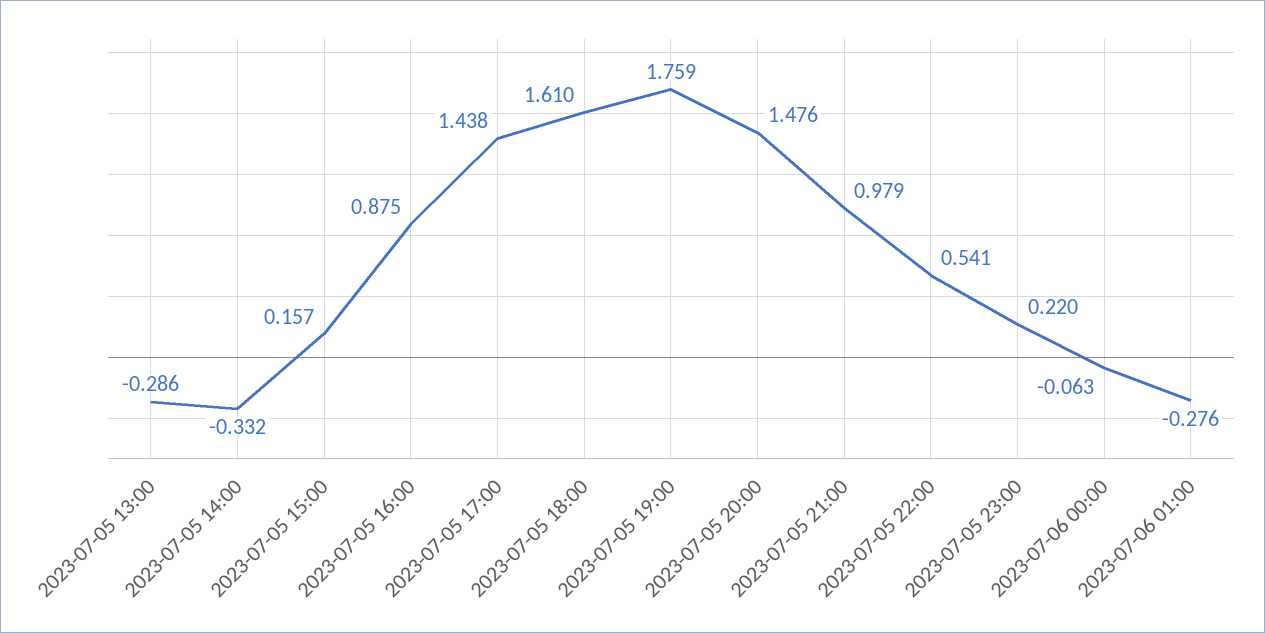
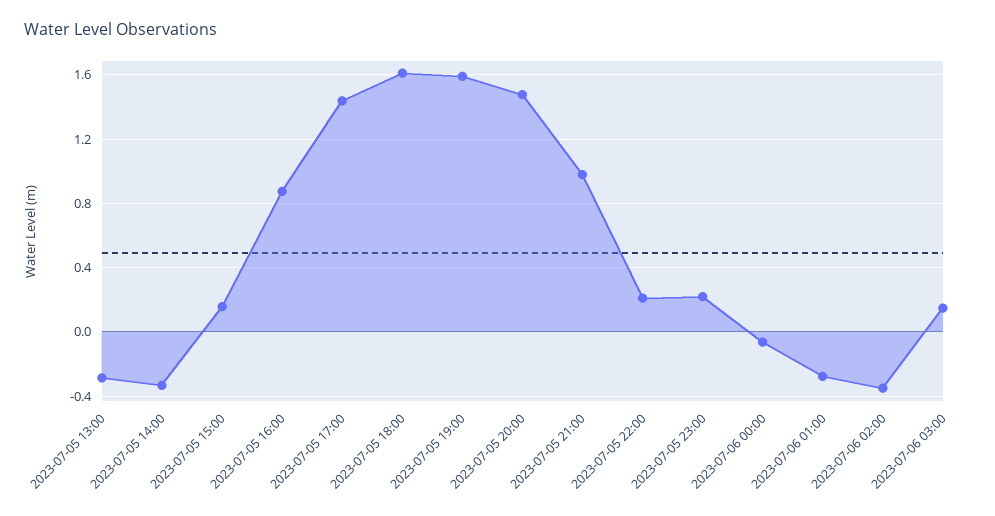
2023-07-05 19:00: 1.759 -> 1.6
2023-07-05 22:00: 0.541 -> 0.2
2023-07-06 02:00: none -> -0.35
2023-07-06 03:00: none -> 0.15

